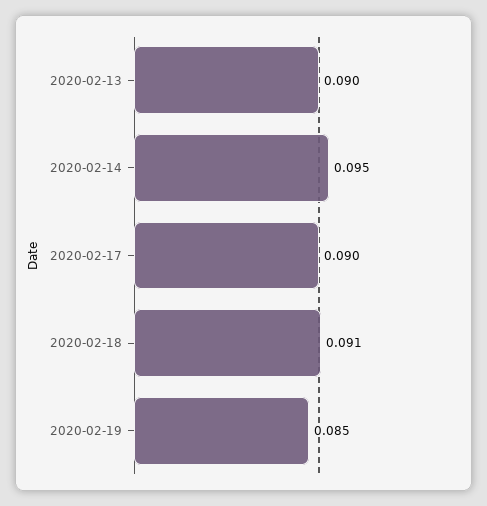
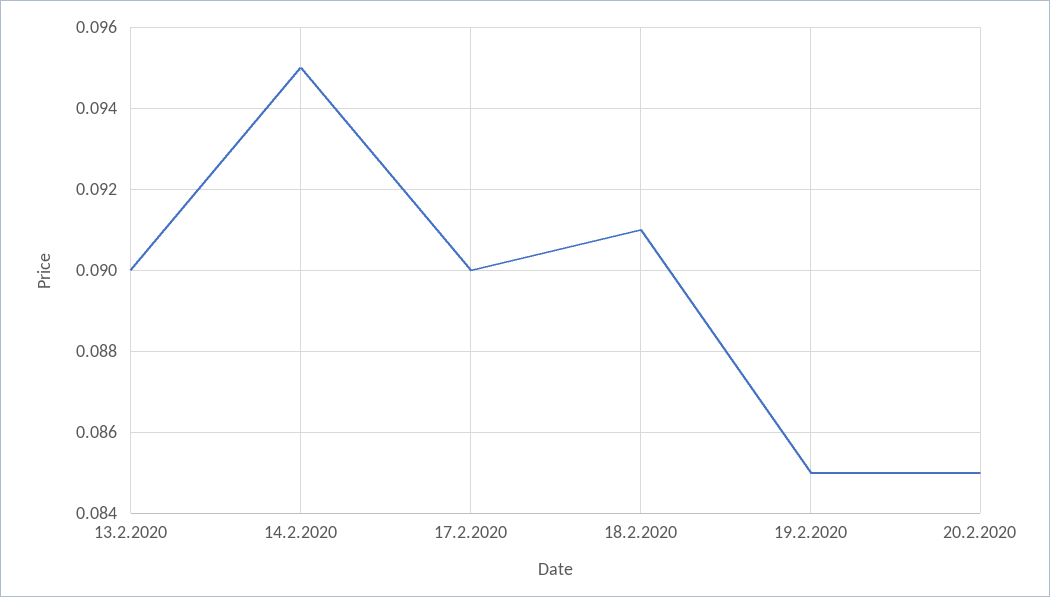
20.2.2020: none -> 0.085

